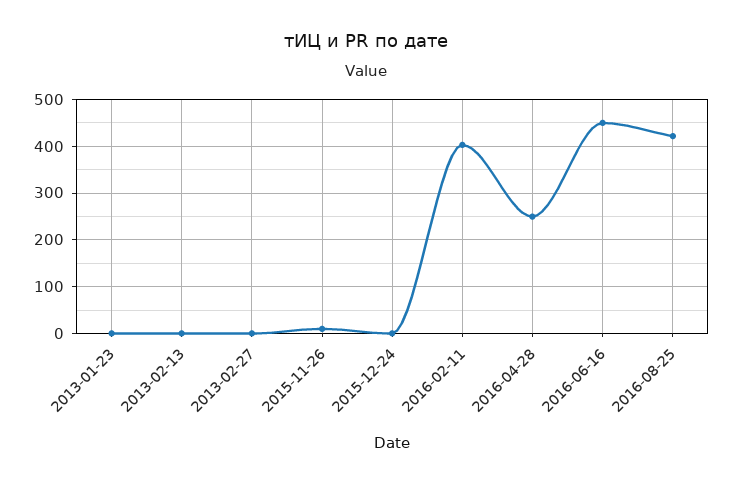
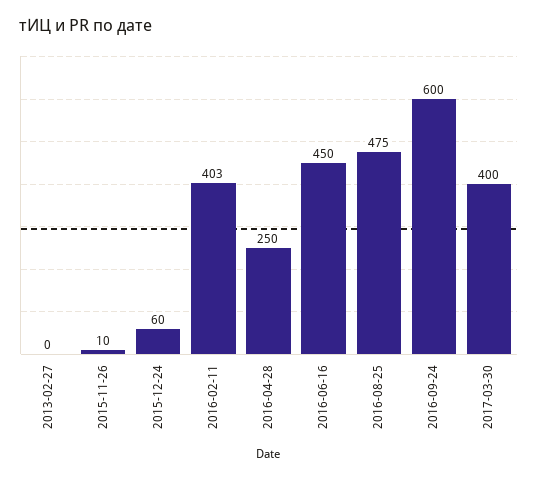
2013-01-23: 0 -> none
2013-02-13: 0 -> none
2015-12-24: 0 -> 60
2016-08-25: 420 -> 475
2016-09-24: none -> 600
2017-03-30: none -> 400

